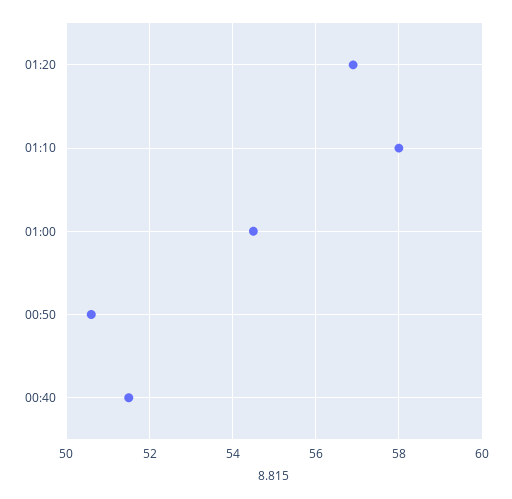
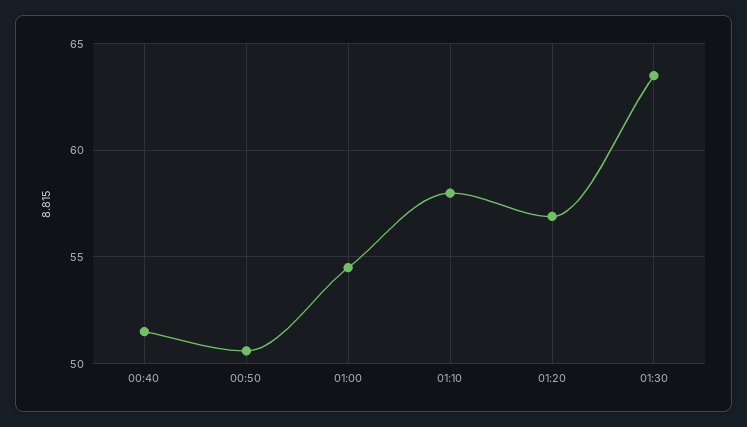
01:30: none -> 63.5

